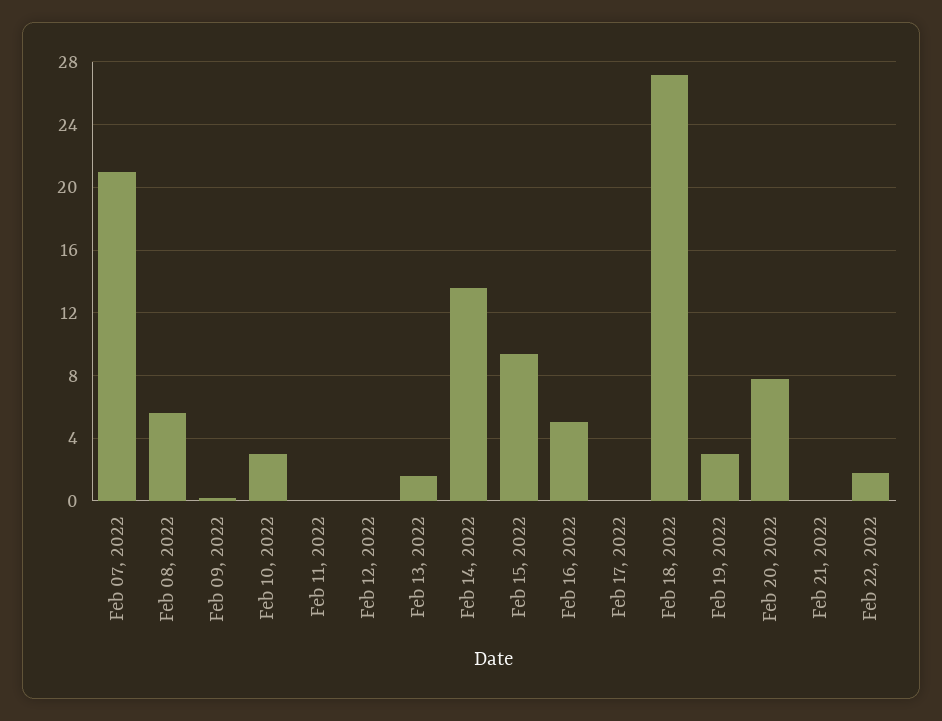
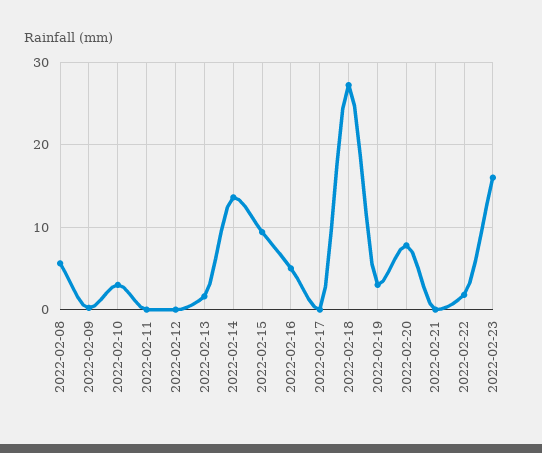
Feb 07, 2022: 21 -> none
2022-02-23: none -> 16

